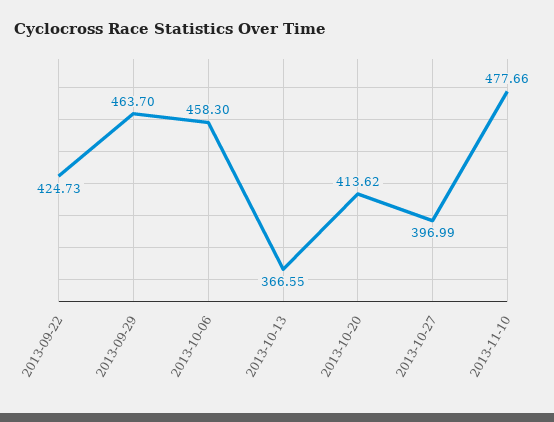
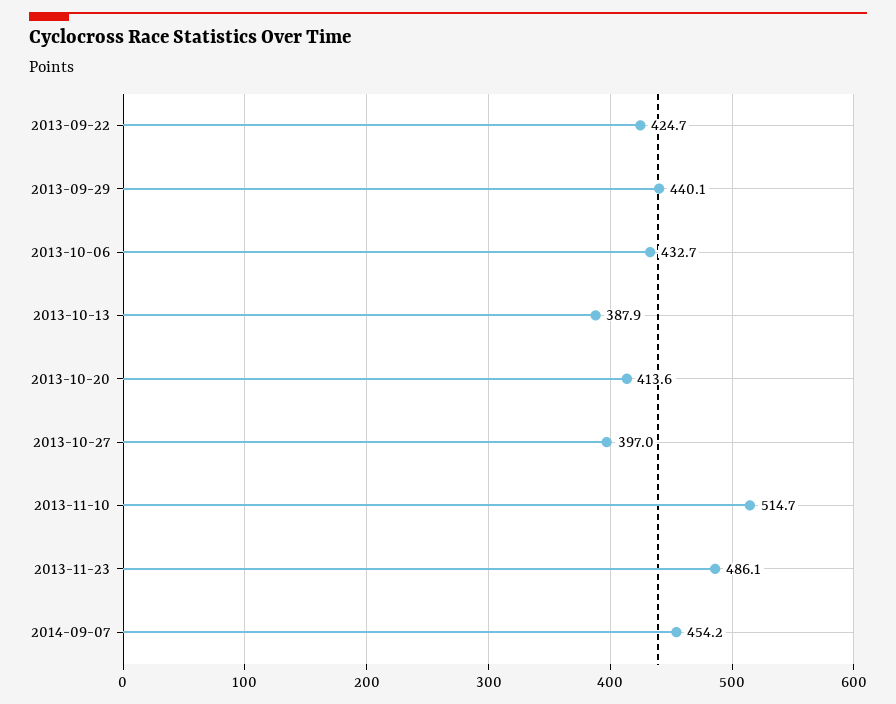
2013-09-29: 463.7 -> 440.1
2013-10-06: 458.3 -> 432.7
2013-10-13: 366.55 -> 387.9
2013-11-10: 477.66 -> 514.7
2013-11-23: none -> 486.1
2014-09-07: none -> 454.2

